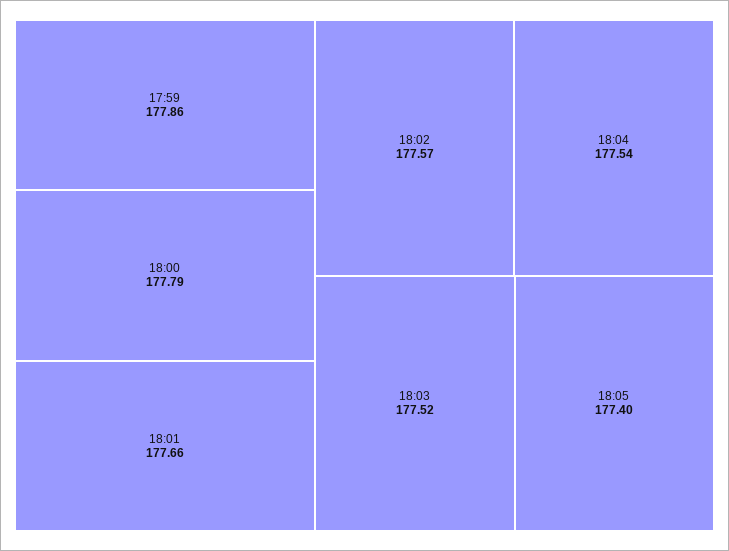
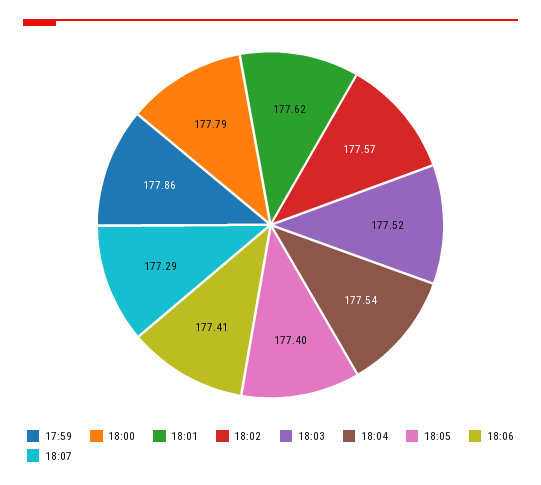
18:01: 177.66 -> 177.62
18:06: none -> 177.41
18:07: none -> 177.29

